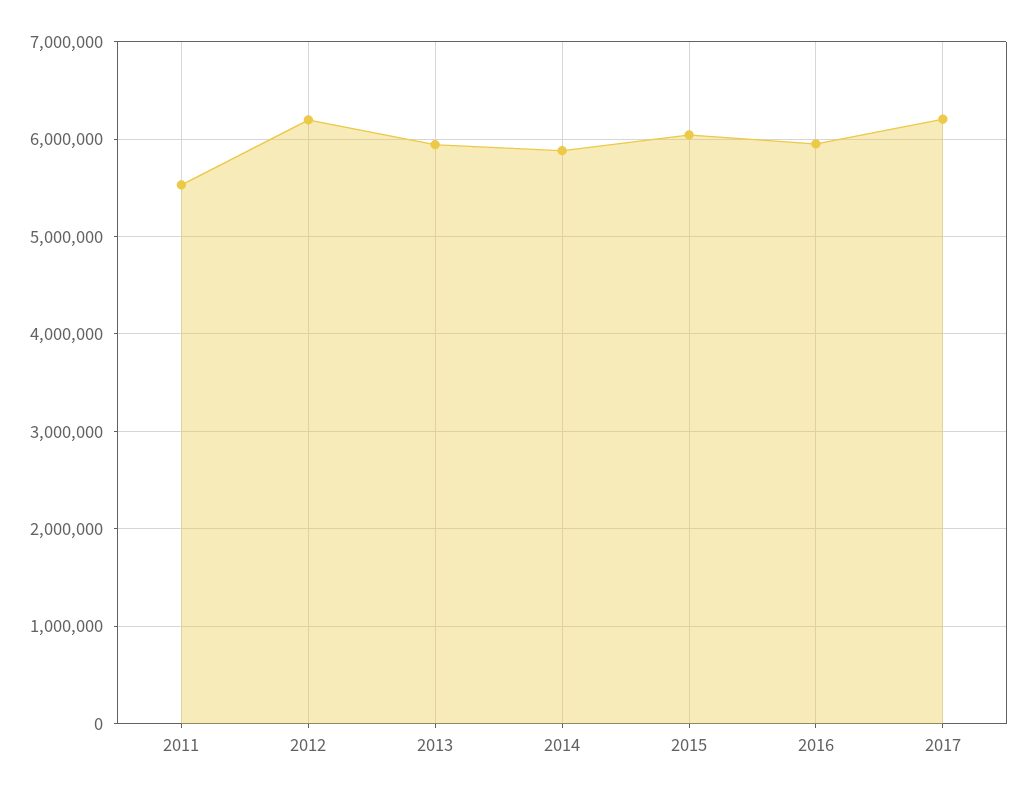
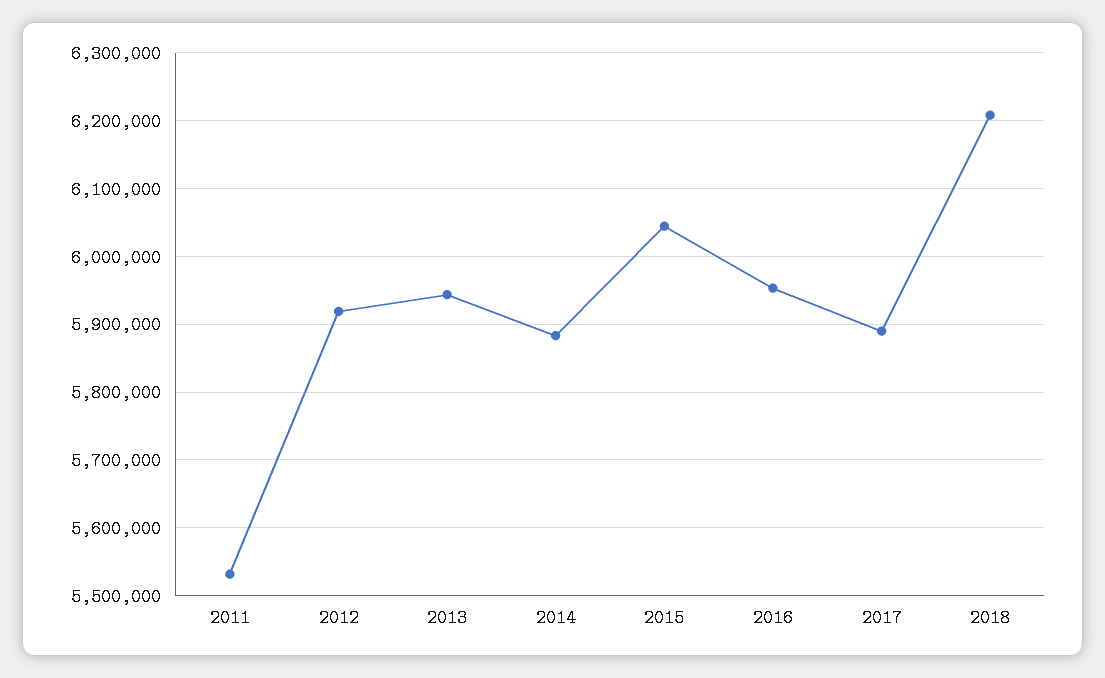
2012: 6200000 -> 5920000
2017: 6200000 -> 5890000
2018: none -> 6210000

